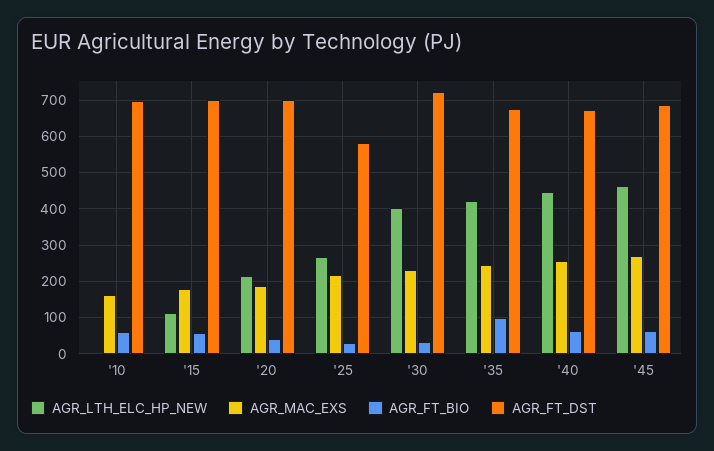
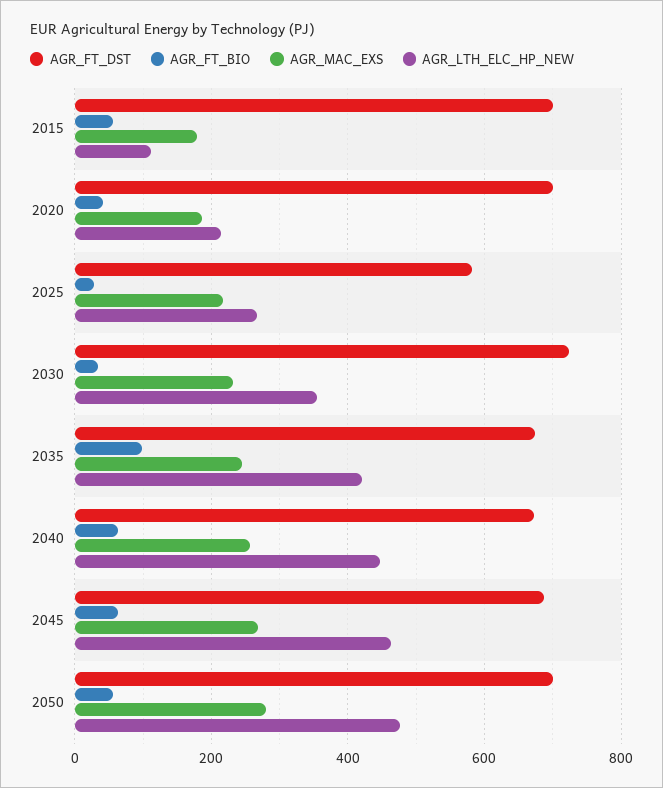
AGR_LTH_ELC_HP_NEW, '10: 0 -> none
AGR_MAC_EXS, '10: 160 -> none
AGR_FT_BIO, '10: 60 -> none
AGR_FT_DST, '10: 700 -> none
AGR_LTH_ELC_HP_NEW, '30: 400 -> 360
AGR_FT_DST, 2050: none -> 700
AGR_FT_BIO, 2050: none -> 60
AGR_MAC_EXS, 2050: none -> 280
AGR_LTH_ELC_HP_NEW, 2050: none -> 480

